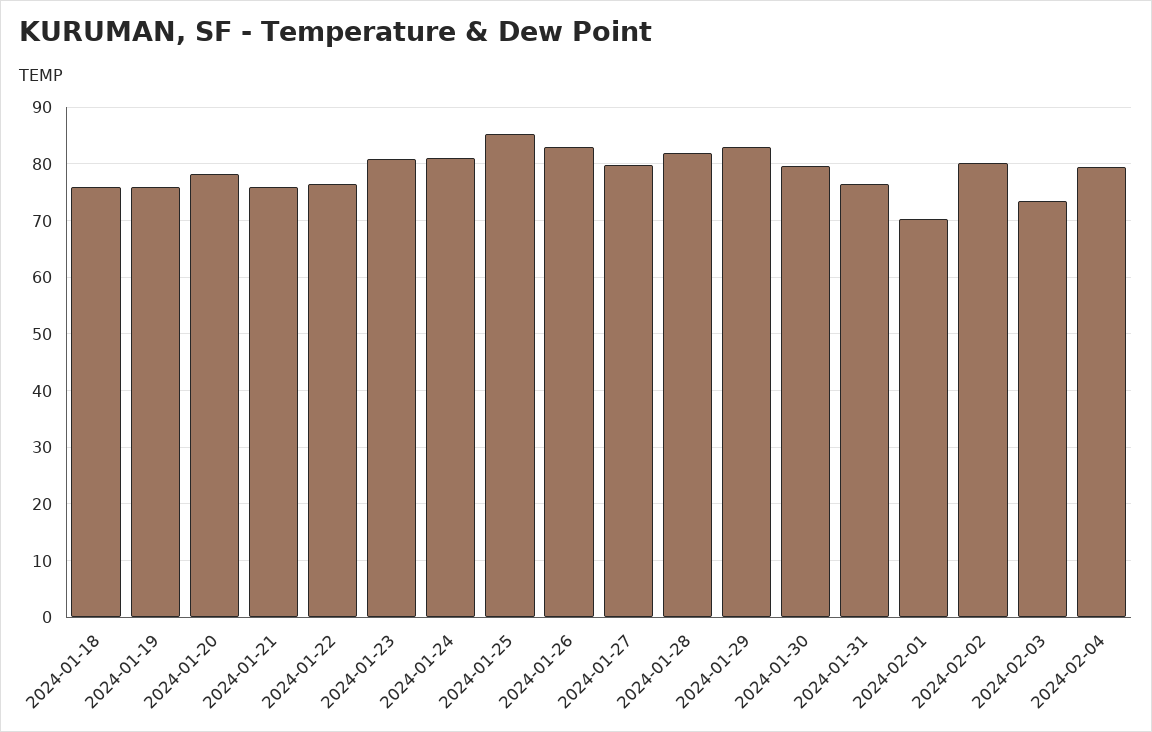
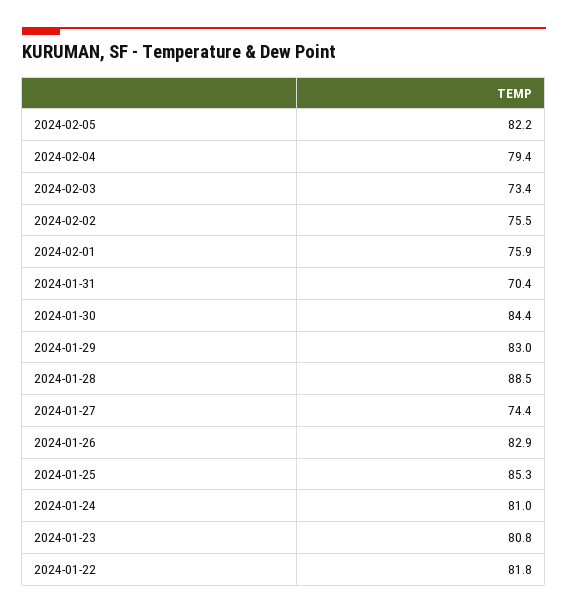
2024-01-18: 76 -> none
2024-01-19: 76 -> none
2024-01-20: 78 -> none
2024-01-21: 76 -> none
2024-01-22: 76 -> 81.8
2024-01-27: 80 -> 74.4
2024-01-28: 82 -> 88.5
2024-01-30: 80 -> 84.4
2024-01-31: 76 -> 70.4
2024-02-01: 70 -> 75.9
2024-02-02: 80 -> 75.5
2024-02-05: none -> 82.2

